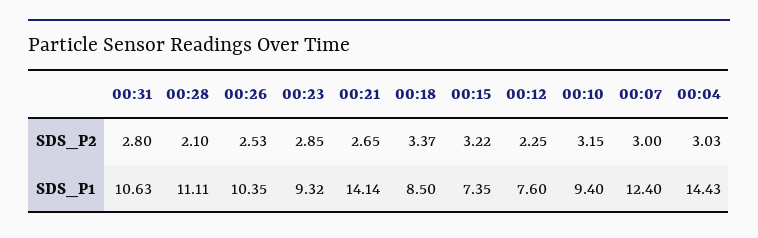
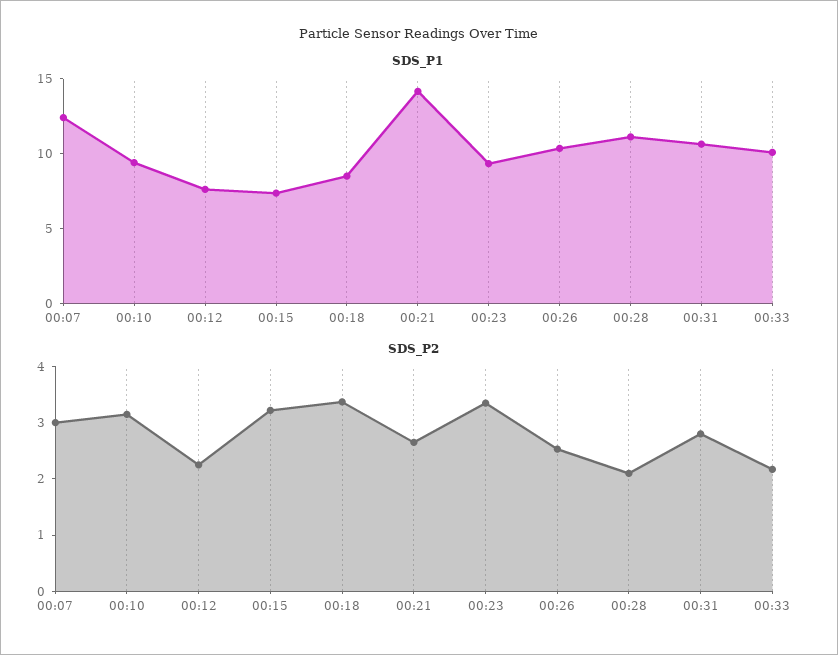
SDS_P2, 00:23: 2.85 -> 3.4
SDS_P2, 00:04: 3.03 -> none
SDS_P1, 00:04: 14.43 -> none
SDS_P1, 00:33: none -> 10
SDS_P2, 00:33: none -> 2.2

